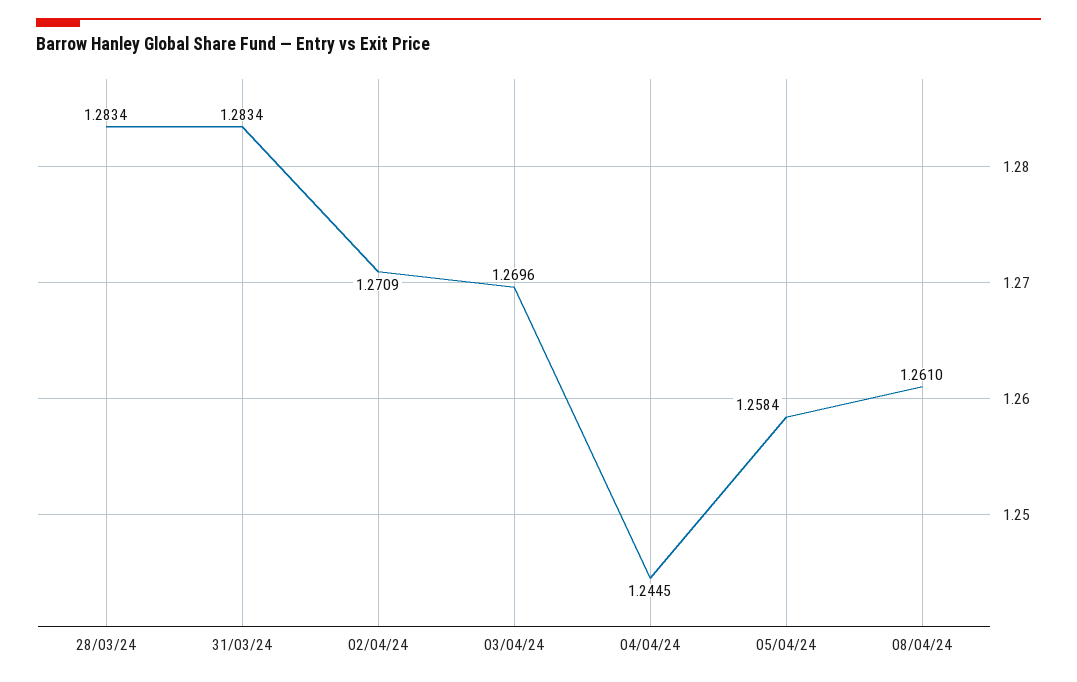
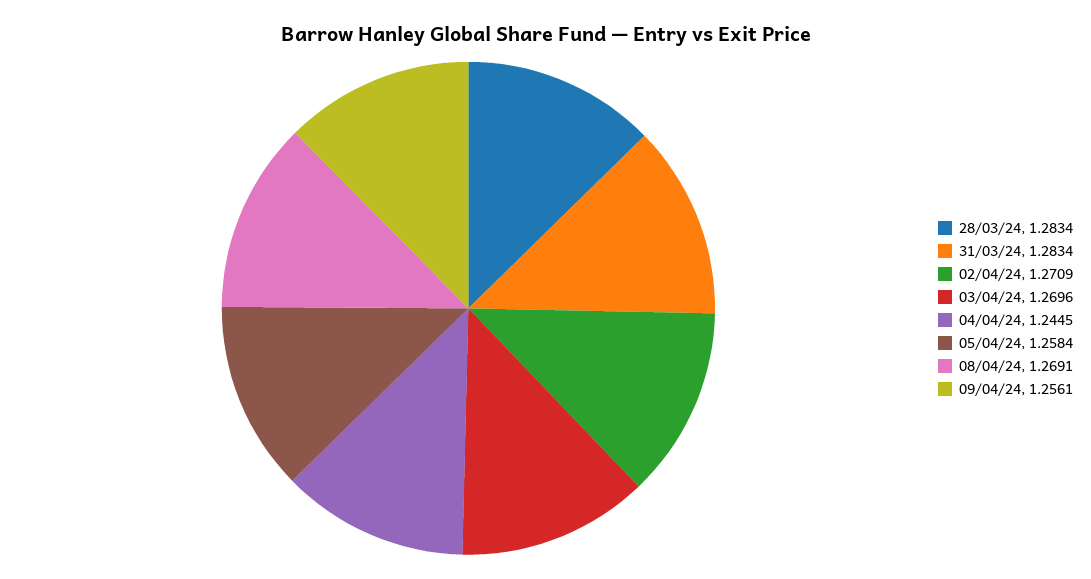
08/04/24: 1.261 -> 1.2691
09/04/24: none -> 1.2561

